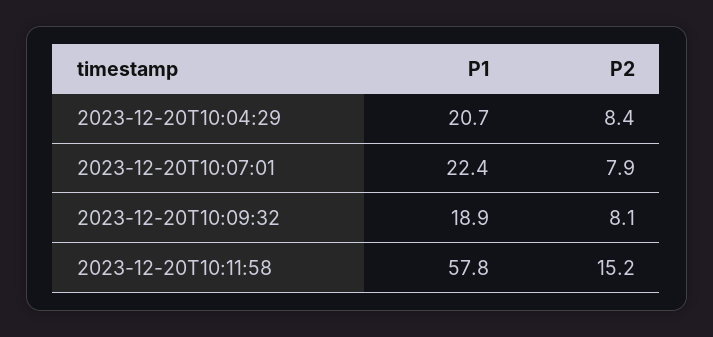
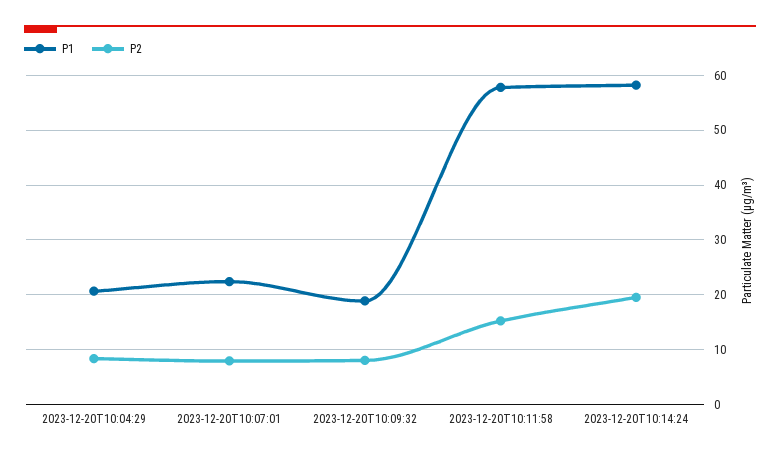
P1, 2023-12-20T10:14:24: none -> 58
P2, 2023-12-20T10:14:24: none -> 20

